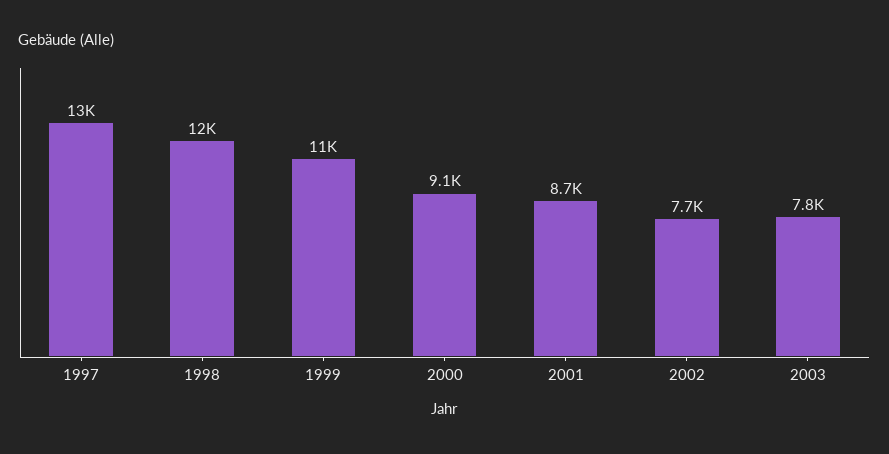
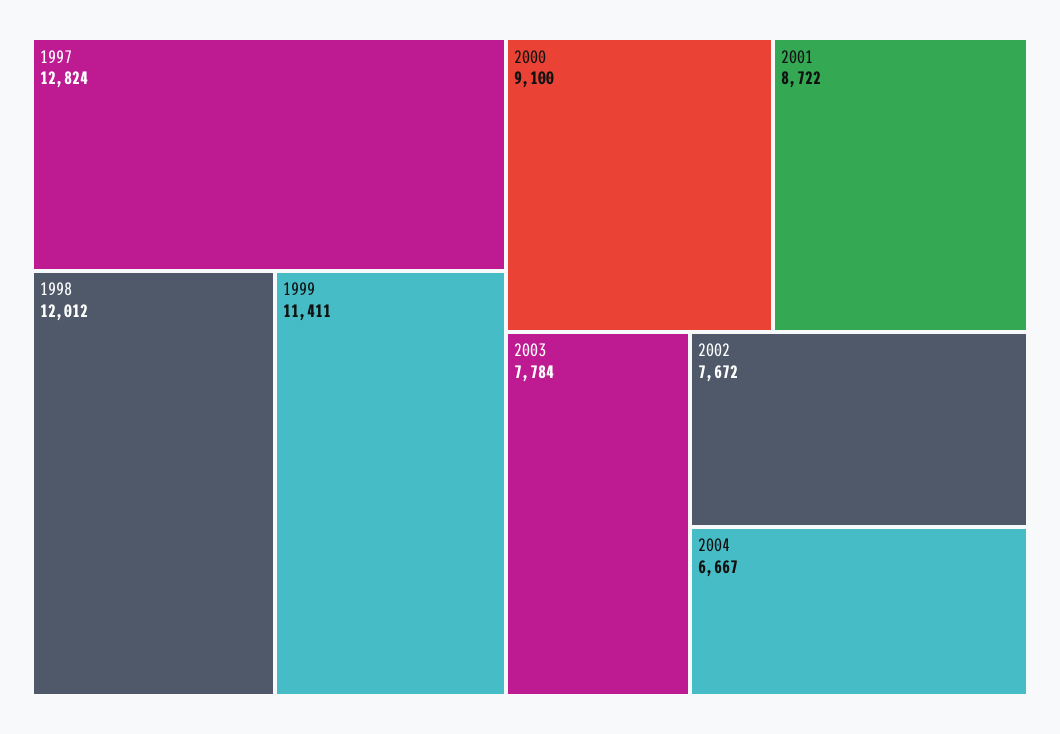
2004: none -> 6667

